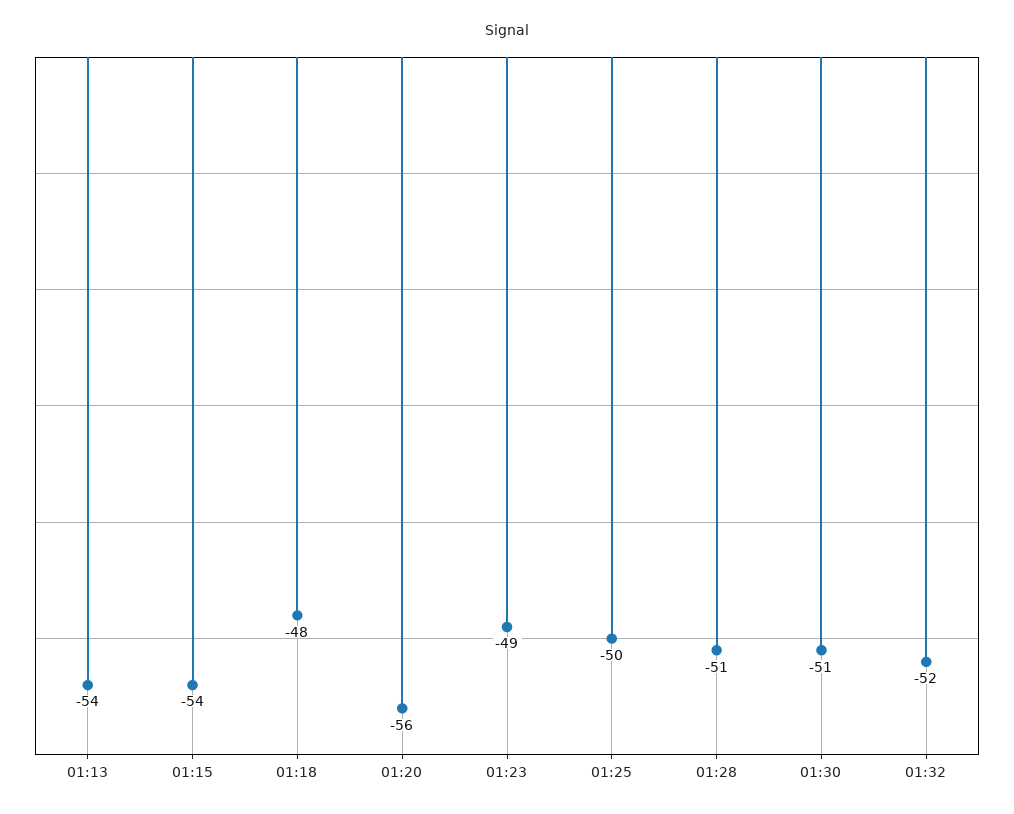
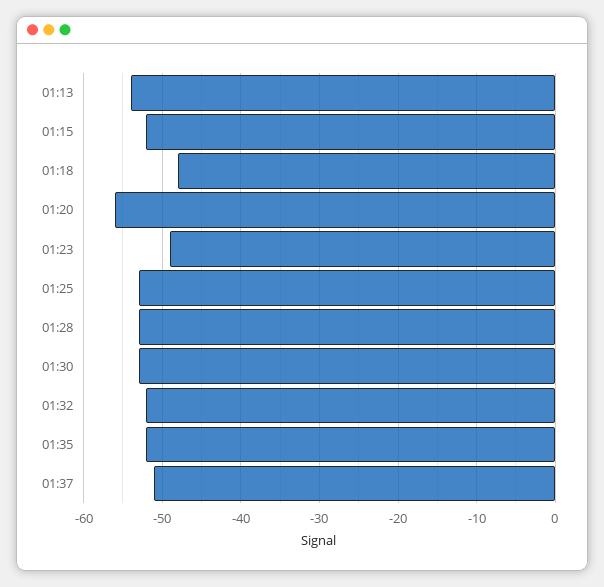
01:15: -54 -> -52
01:25: -50 -> -53
01:28: -51 -> -53
01:30: -51 -> -53
01:35: none -> -52
01:37: none -> -51

